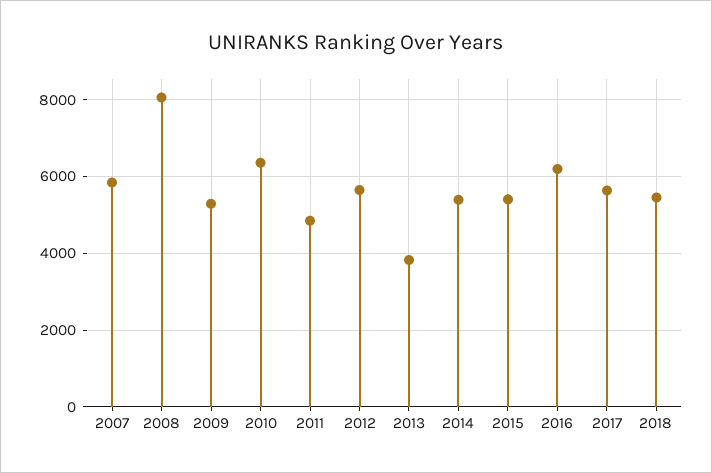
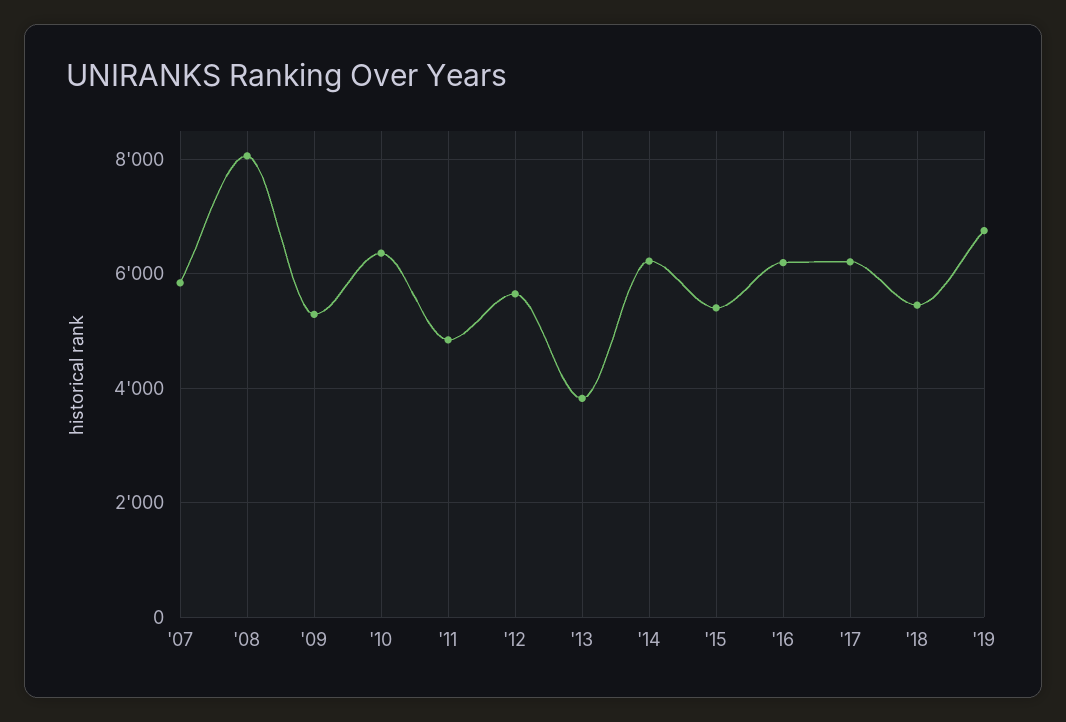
2014: 5400 -> 6200
2017: 5600 -> 6200
'19: none -> 6800

